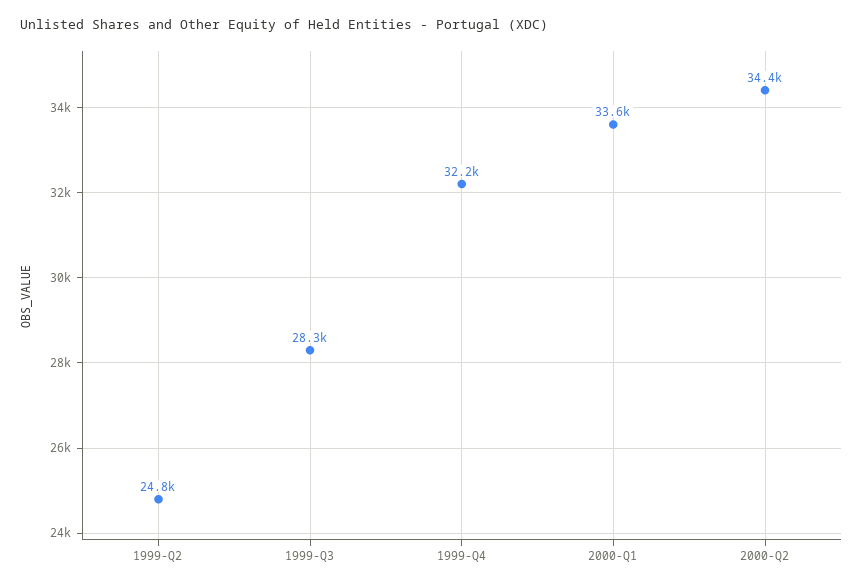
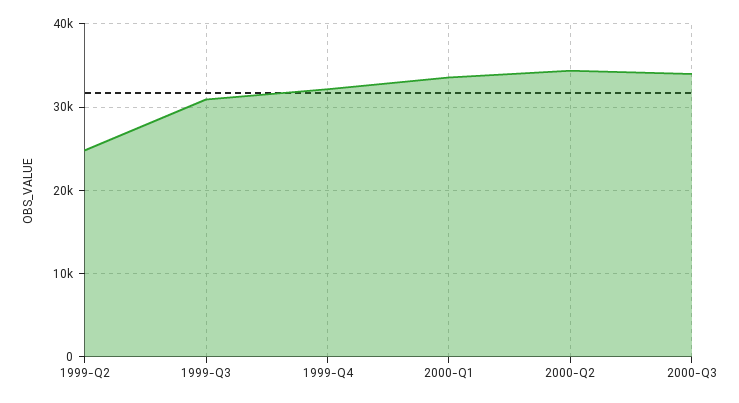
1999-Q3: 28300 -> 31000
2000-Q3: none -> 34000

